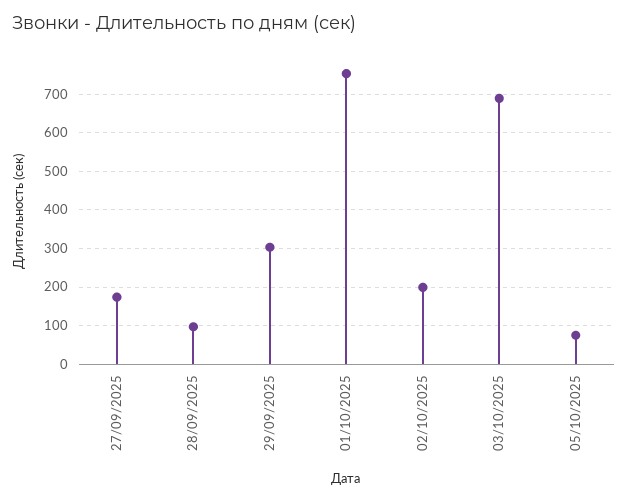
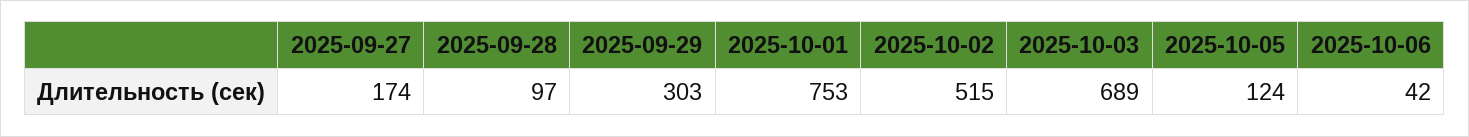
02/10/2025: 200 -> 515
05/10/2025: 80 -> 124
2025-10-06: none -> 42

